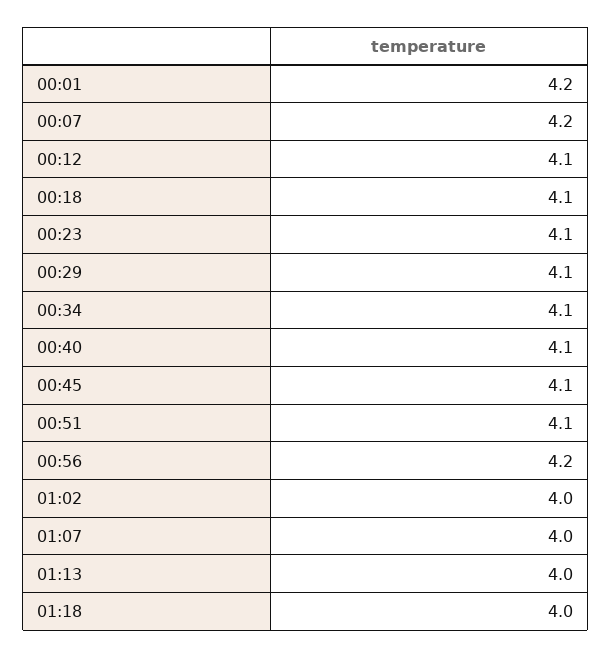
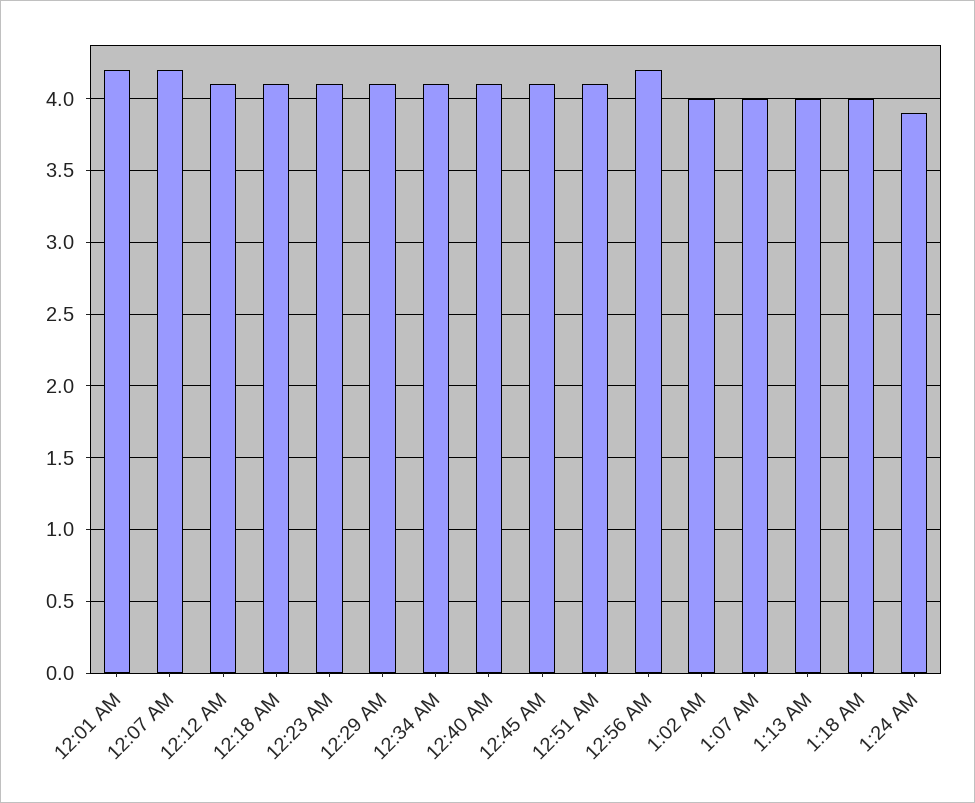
1:24 AM: none -> 3.9

